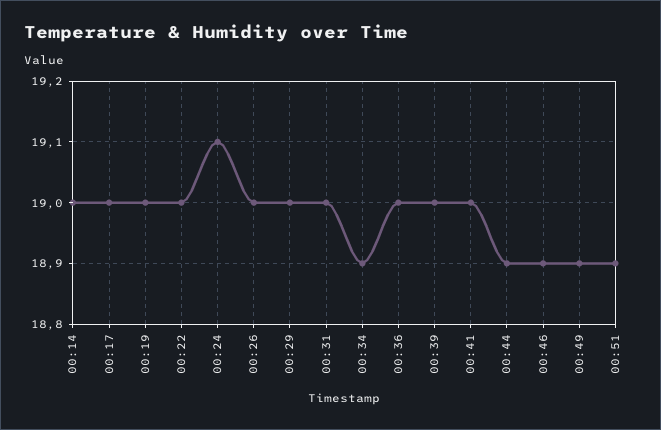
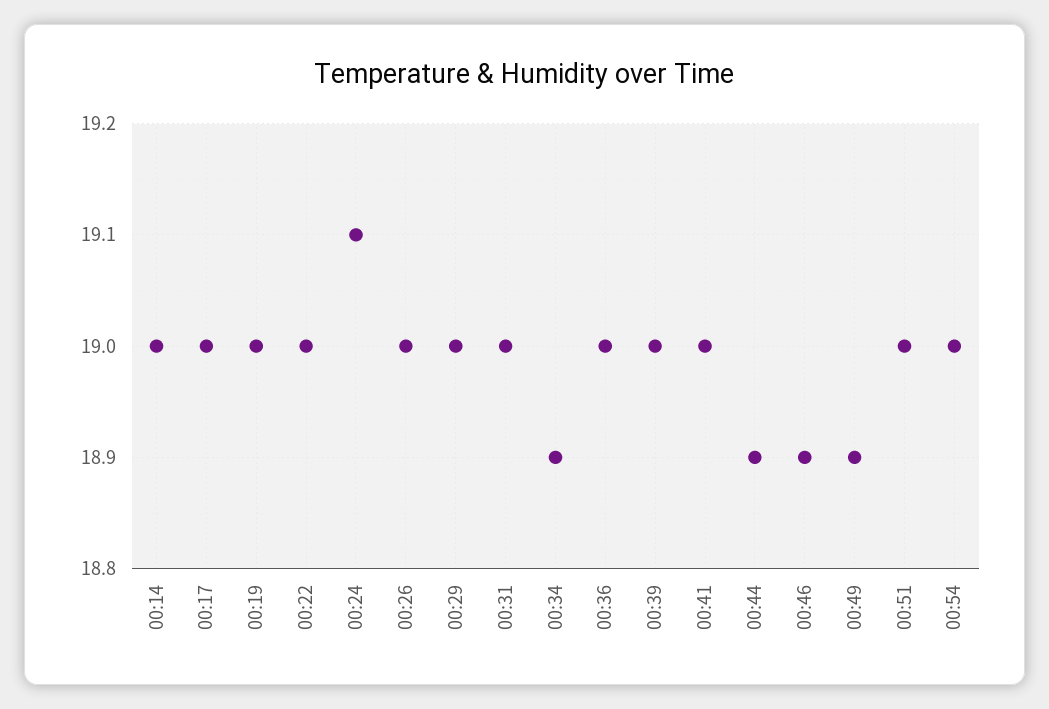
00:51: 18.9 -> 19
00:54: none -> 19

